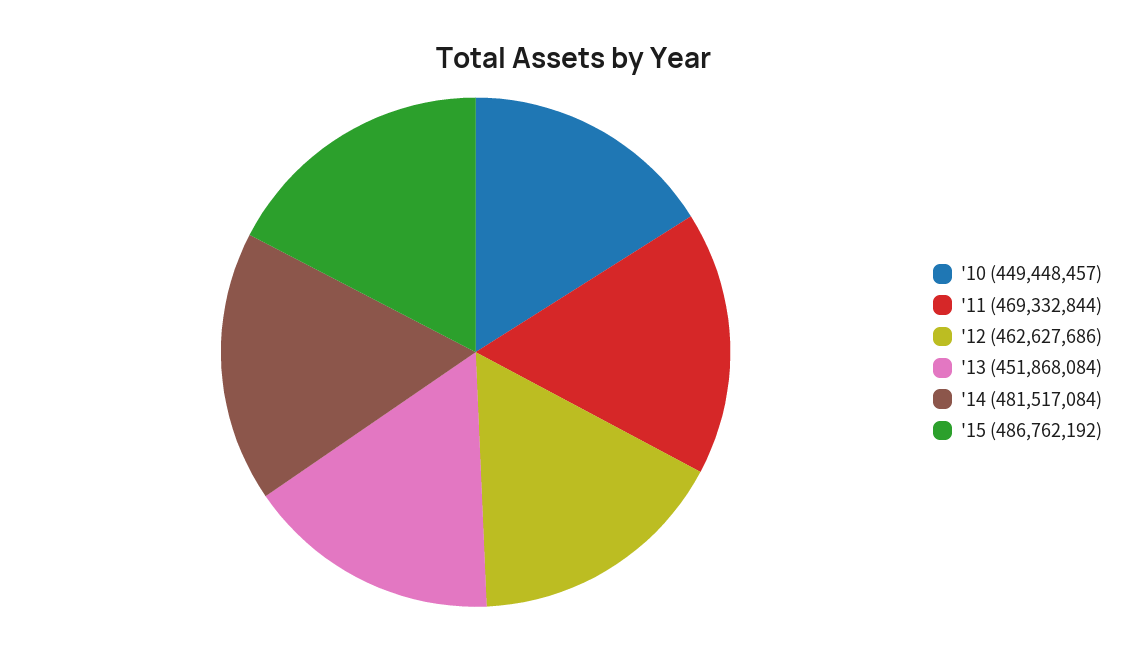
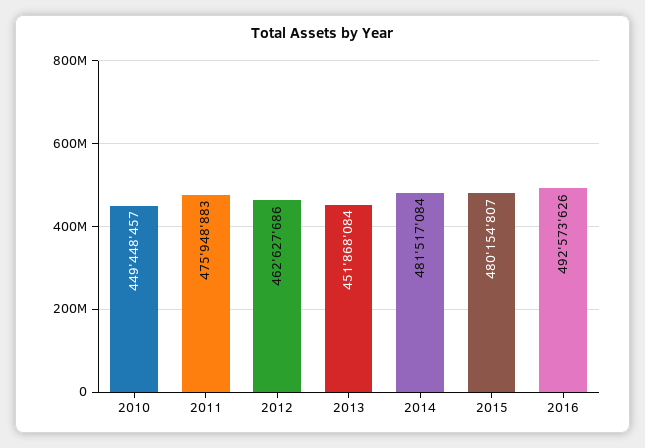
'11: 469332844 -> 475948883
'15: 486762192 -> 480154807
2016: none -> 492573626

